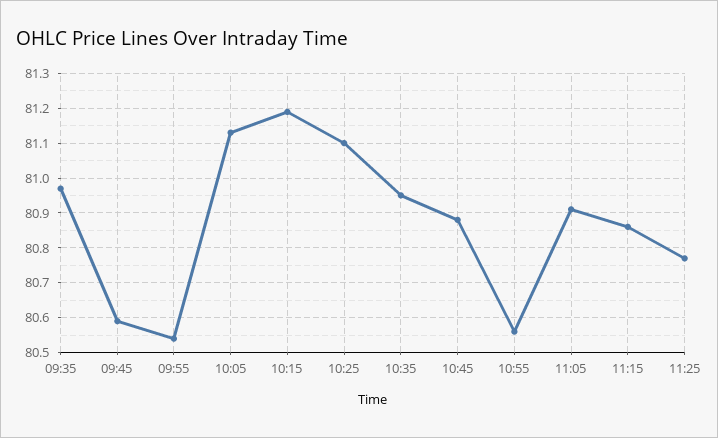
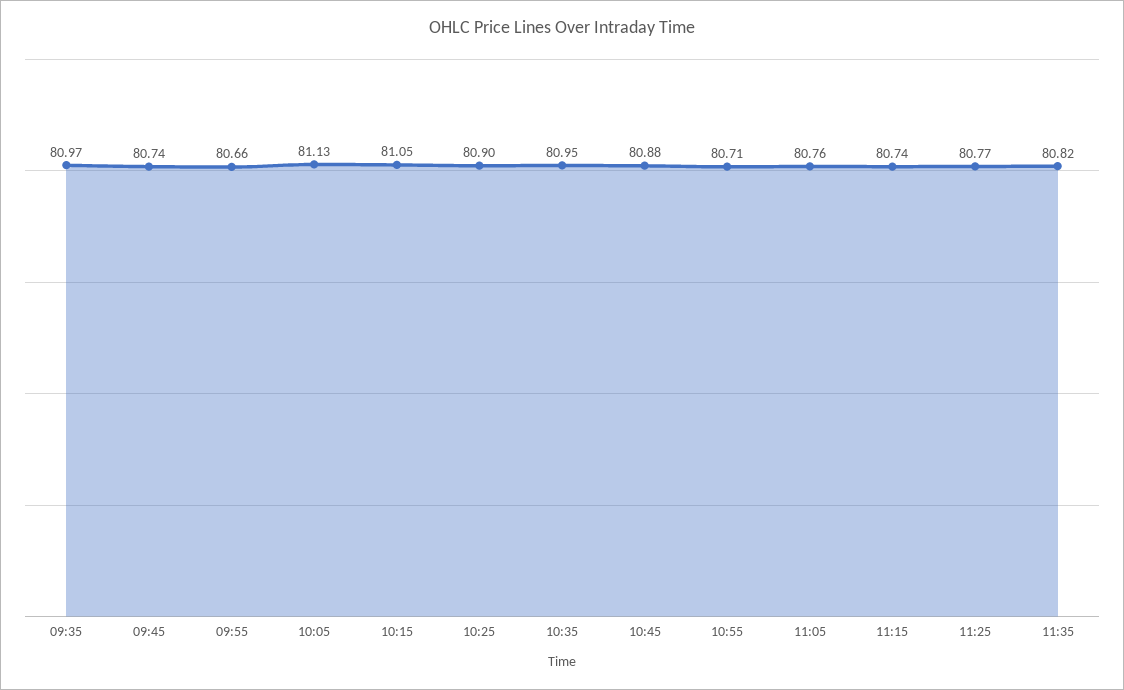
09:45: 80.6 -> 80.74
09:55: 80.55 -> 80.66
10:15: 81.2 -> 81.05
10:25: 81.1 -> 80.9
10:55: 80.55 -> 80.71
11:05: 80.9 -> 80.76
11:15: 80.85 -> 80.74
11:35: none -> 80.82

